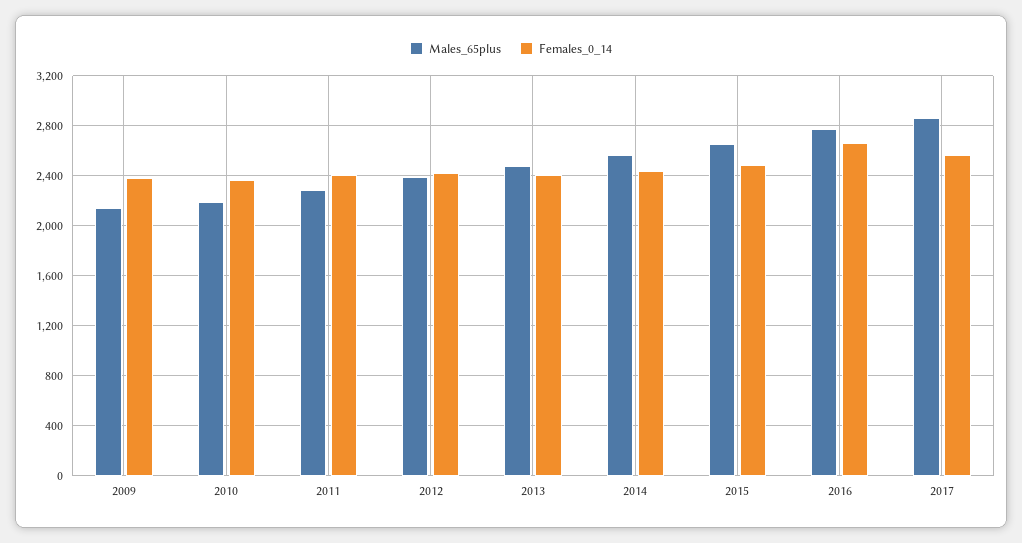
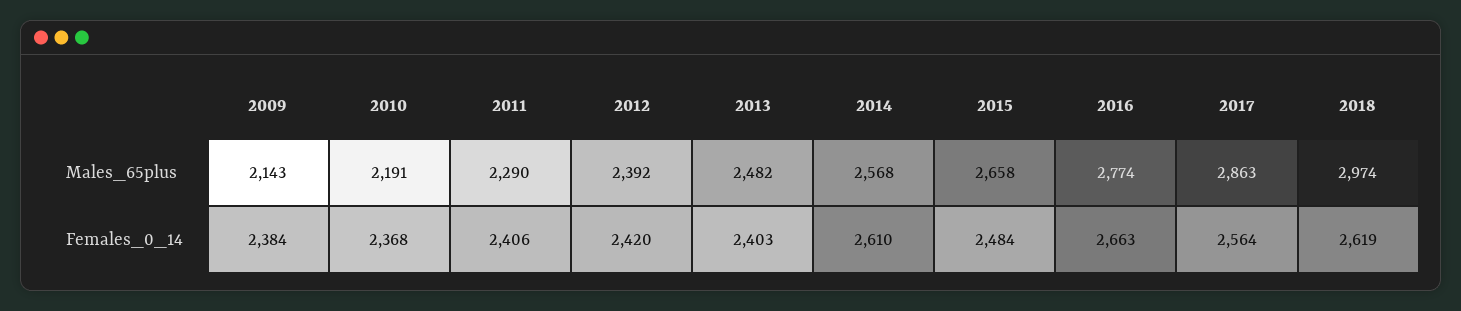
Females_0_14, 2014: 2450 -> 2610
Males_65plus, 2018: none -> 2974
Females_0_14, 2018: none -> 2619

